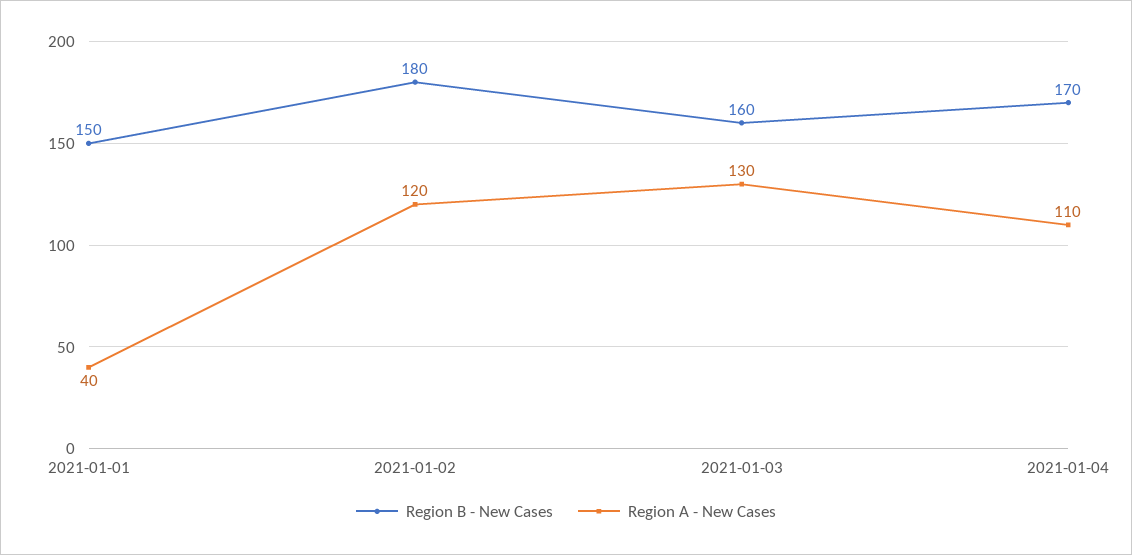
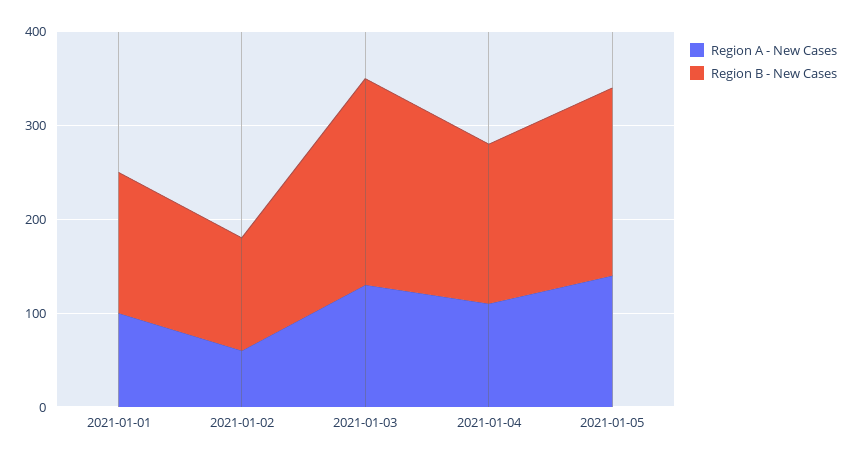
Region A - New Cases, 2021-01-01: 40 -> 100
Region B - New Cases, 2021-01-02: 180 -> 120
Region A - New Cases, 2021-01-02: 120 -> 60
Region B - New Cases, 2021-01-03: 160 -> 220
Region A - New Cases, 2021-01-05: none -> 140
Region B - New Cases, 2021-01-05: none -> 200

